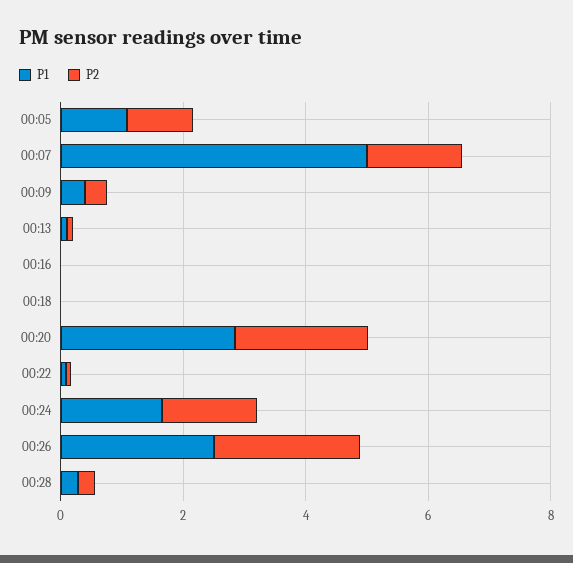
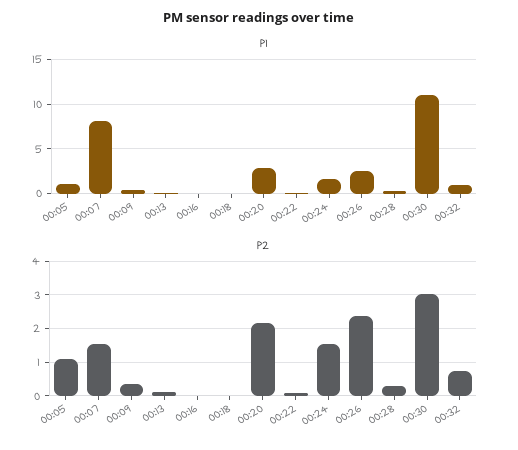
P1, 00:07: 5 -> 8
P1, 00:30: none -> 11
P1, 00:32: none -> 1
P2, 00:30: none -> 3
P2, 00:32: none -> 0.8

